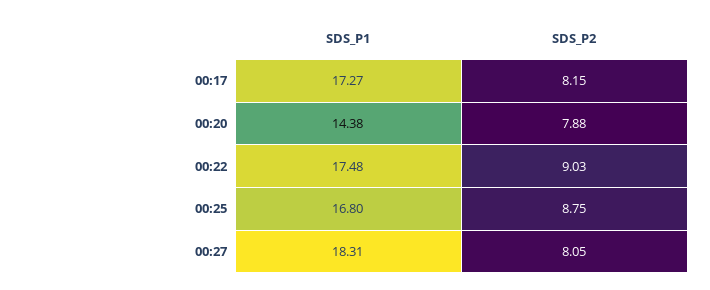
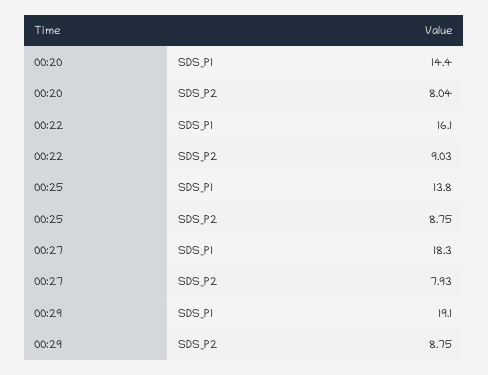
SDS_P1, 00:17: 17.27 -> none
SDS_P2, 00:17: 8.15 -> none
SDS_P2, 00:20: 7.88 -> 8.04
SDS_P1, 00:22: 17.48 -> 16.1
SDS_P1, 00:25: 16.8 -> 13.8
SDS_P2, 00:27: 8.05 -> 7.93
SDS_P1, 00:29: none -> 19.1
SDS_P2, 00:29: none -> 8.75

